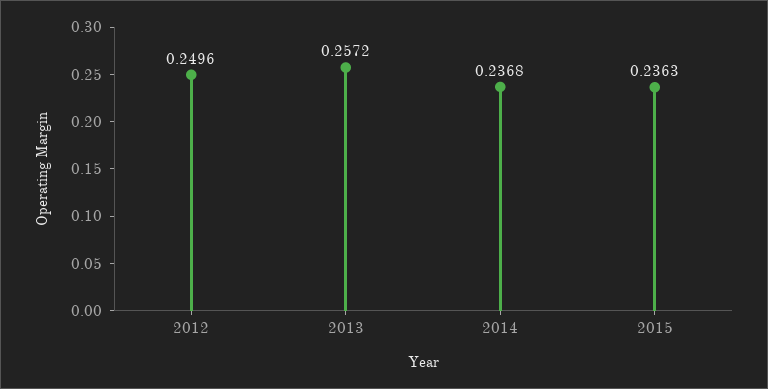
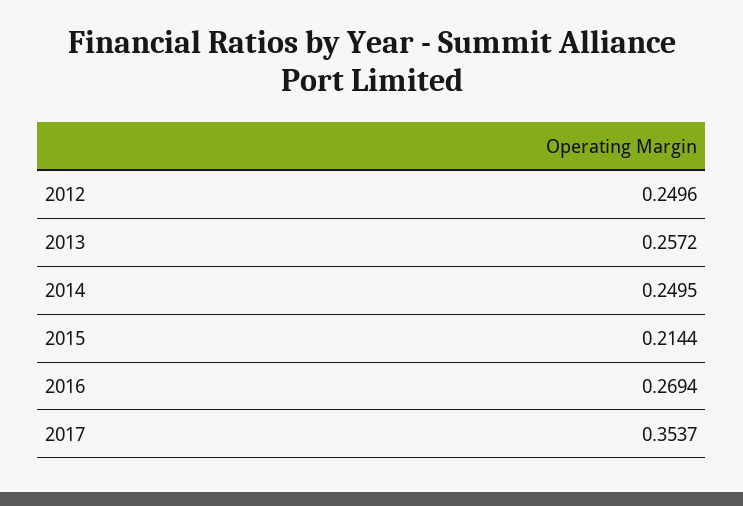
2014: 0.2368 -> 0.2495
2015: 0.2363 -> 0.2144
2016: none -> 0.2694
2017: none -> 0.3537

